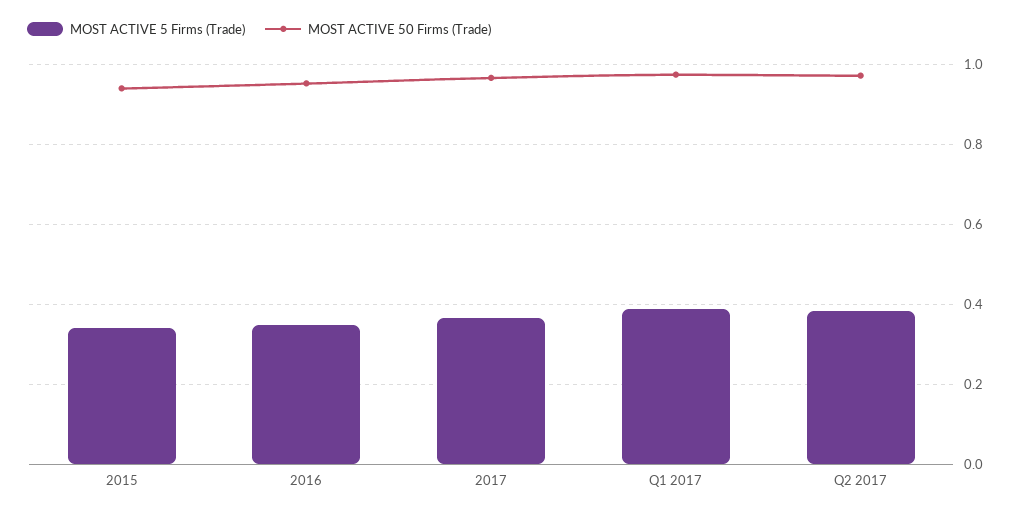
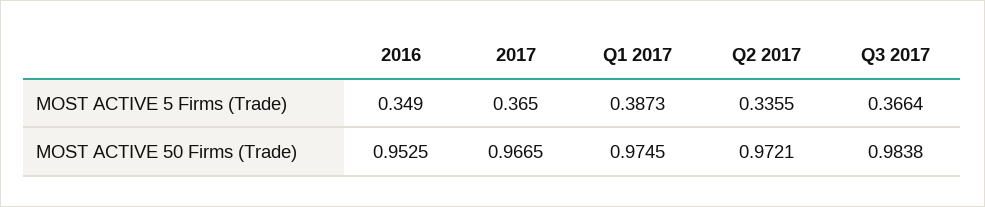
MOST ACTIVE 5 Firms (Trade), 2015: 0.34 -> none
MOST ACTIVE 50 Firms (Trade), 2015: 0.94 -> none
MOST ACTIVE 5 Firms (Trade), Q2 2017: 0.38 -> 0.3355
MOST ACTIVE 5 Firms (Trade), Q3 2017: none -> 0.3664
MOST ACTIVE 50 Firms (Trade), Q3 2017: none -> 0.9838

